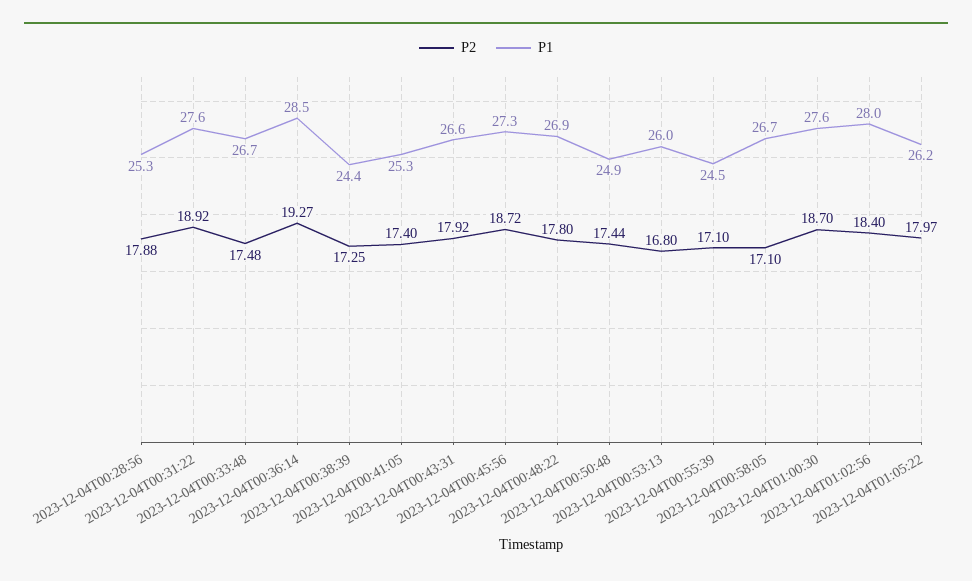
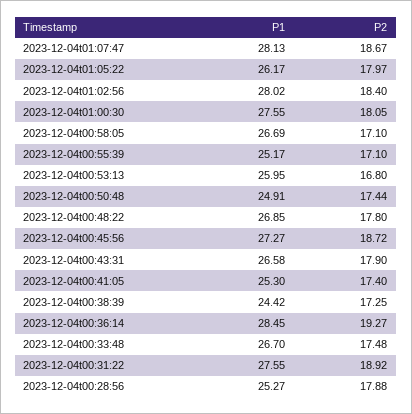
P2, 2023-12-04T00:43:31: 17.92 -> 17.9
P1, 2023-12-04T00:55:39: 24.5 -> 25.17
P2, 2023-12-04T01:00:30: 18.7 -> 18.05
P1, 2023-12-04t01:07:47: none -> 28.13
P2, 2023-12-04t01:07:47: none -> 18.67

